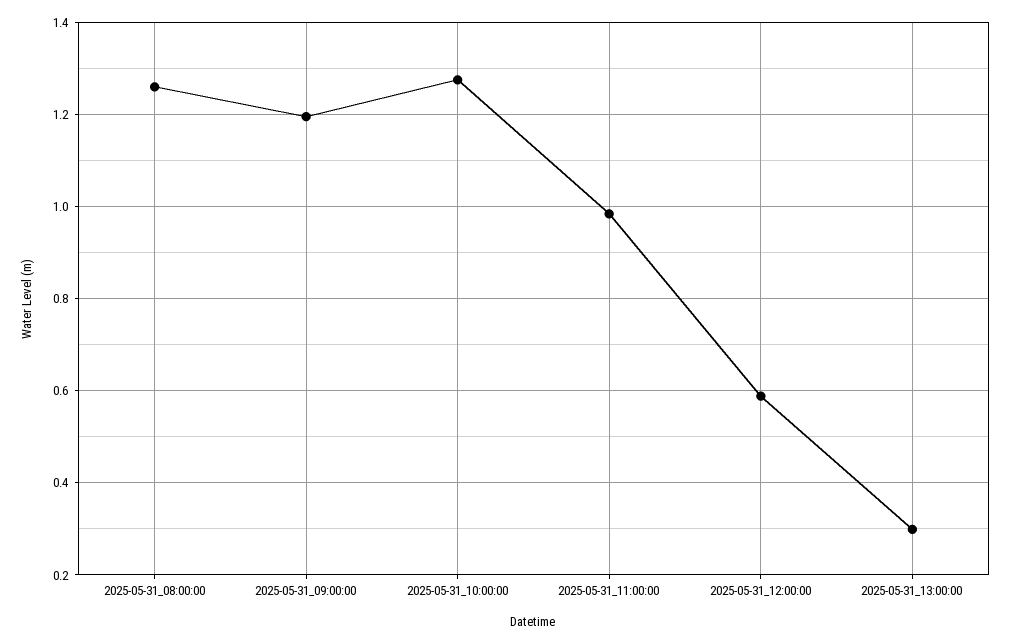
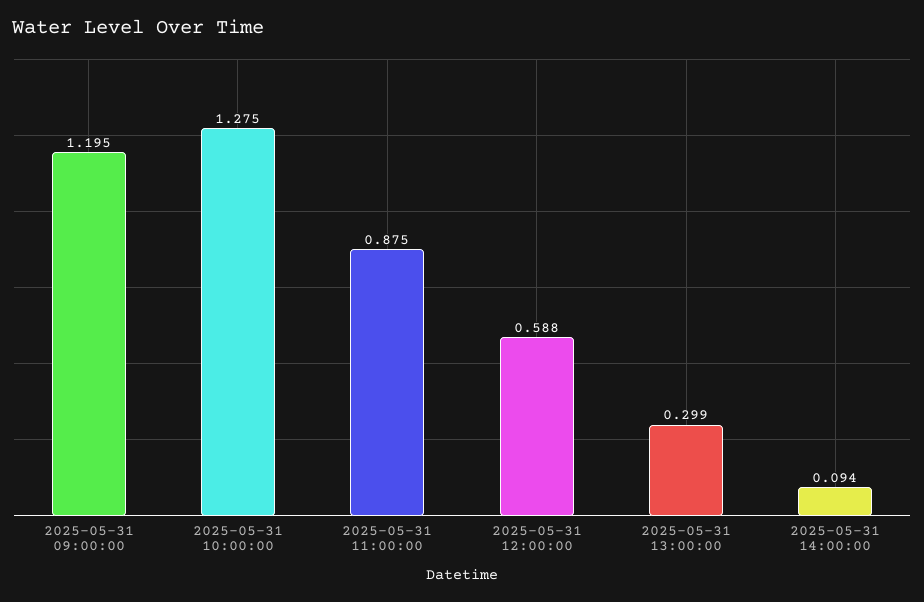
2025-05-31_08:00:00: 1.26 -> none
2025-05-31_11:00:00: 0.98 -> 0.875
2025-05-31 14:00:00: none -> 0.094

